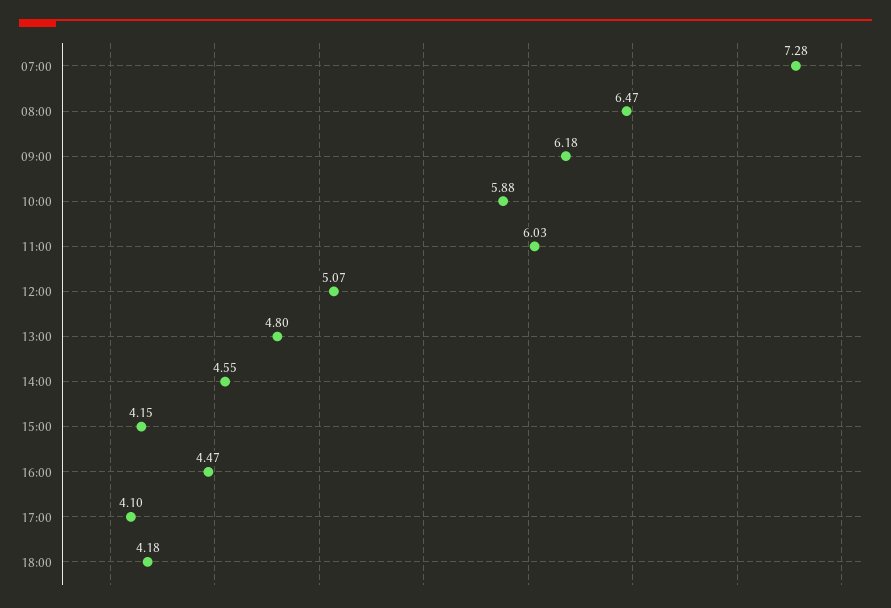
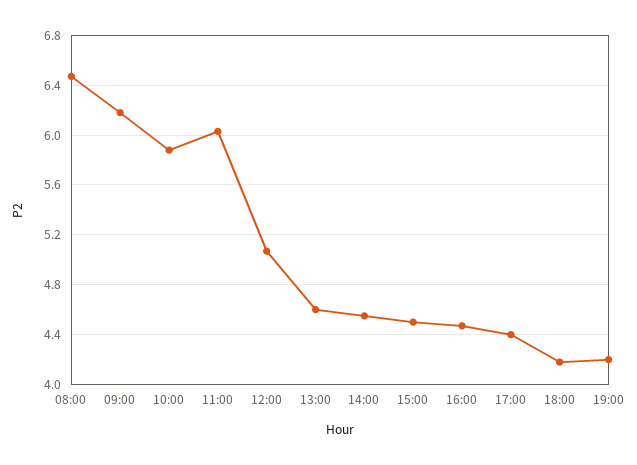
07:00: 7.28 -> none
13:00: 4.8 -> 4.6
15:00: 4.15 -> 4.5
17:00: 4.1 -> 4.4
19:00: none -> 4.2

